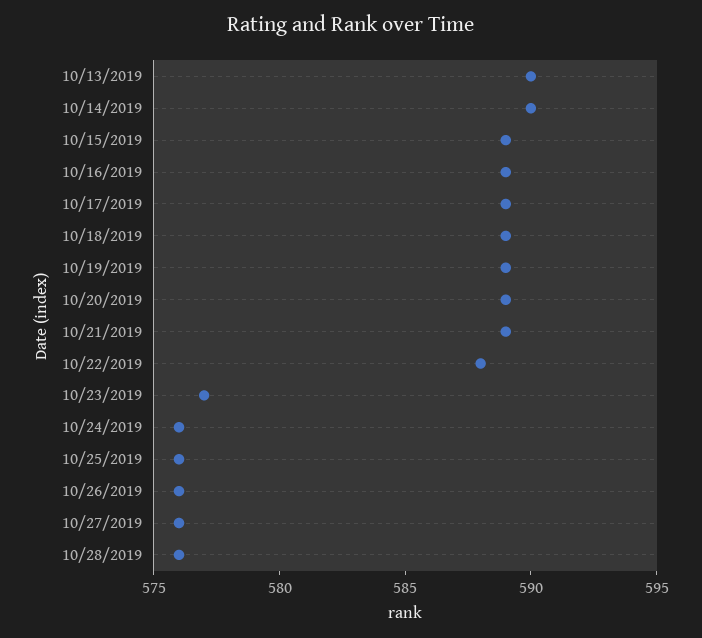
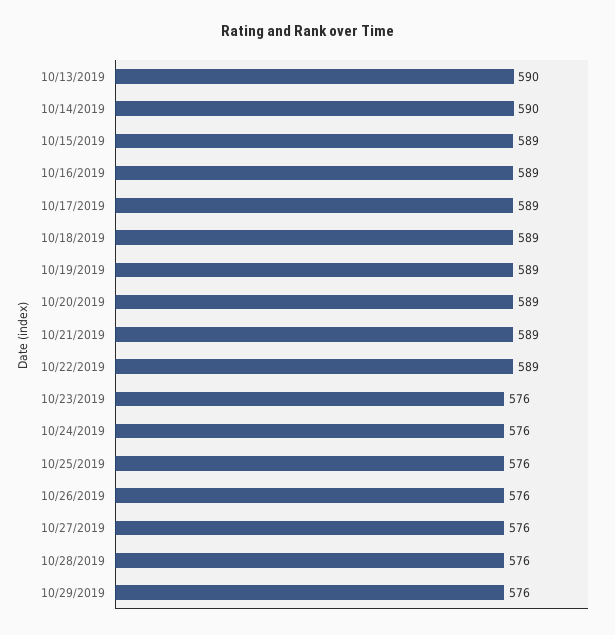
10/22/2019: 588 -> 589
10/23/2019: 577 -> 576
10/29/2019: none -> 576

